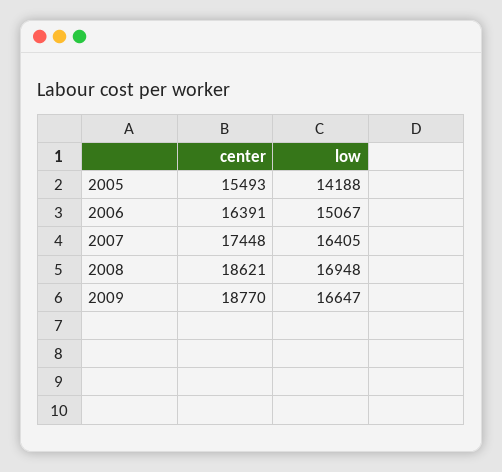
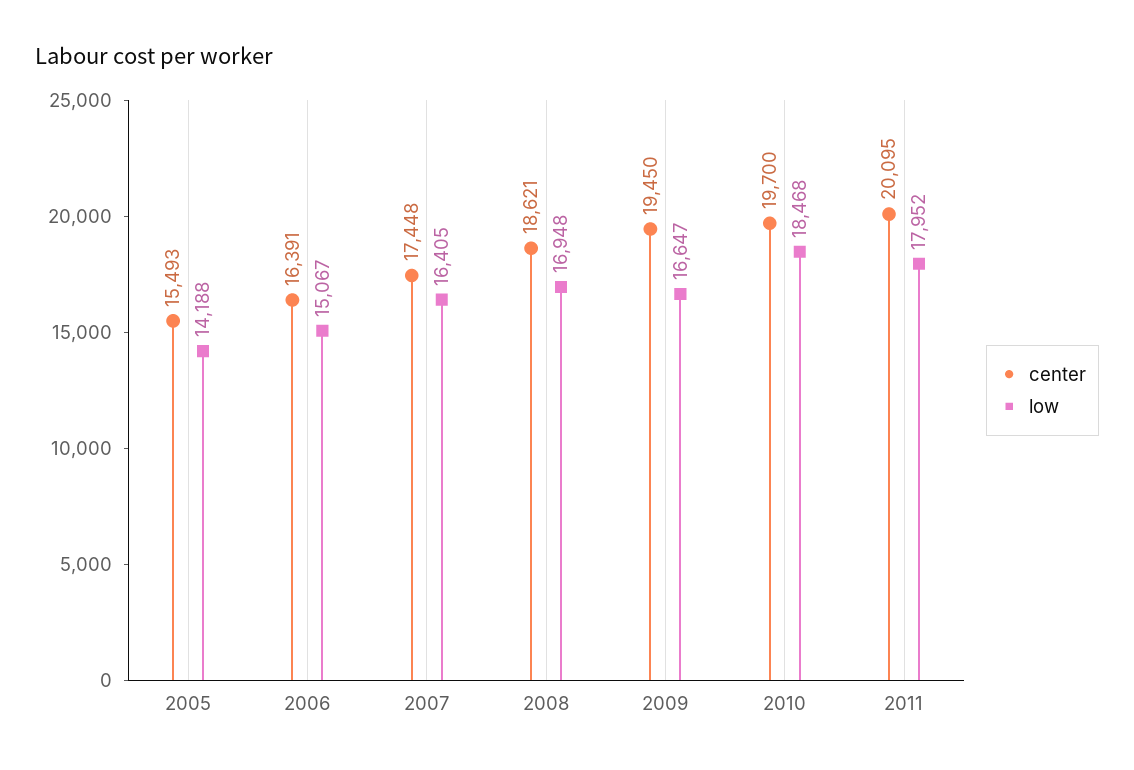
center, 2009: 18770 -> 19450
center, 2010: none -> 19700
low, 2010: none -> 18468
center, 2011: none -> 20095
low, 2011: none -> 17952

